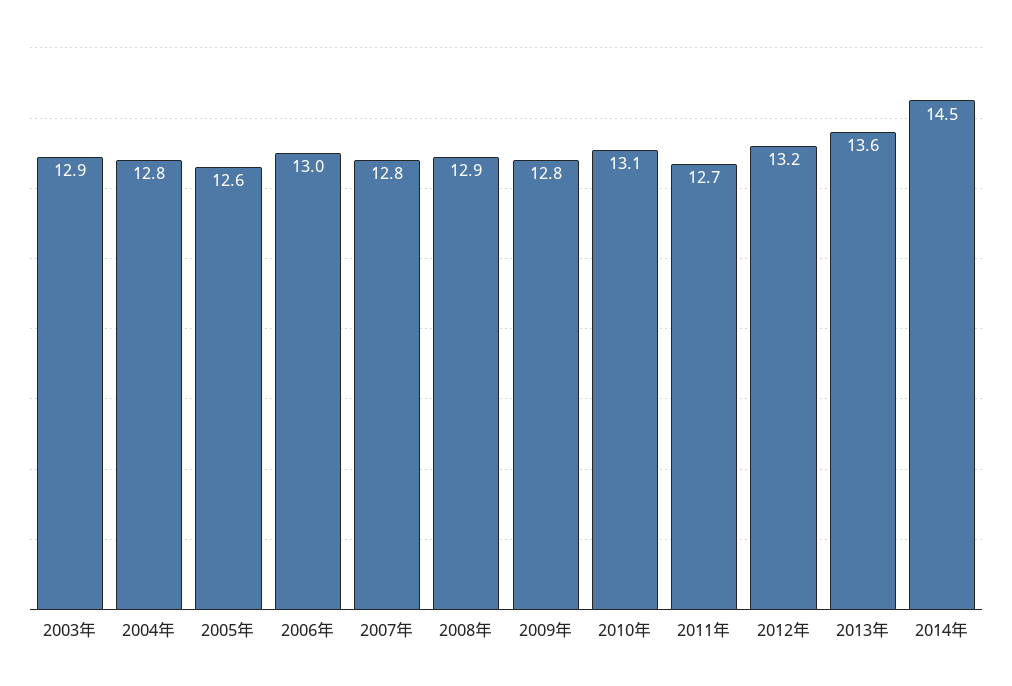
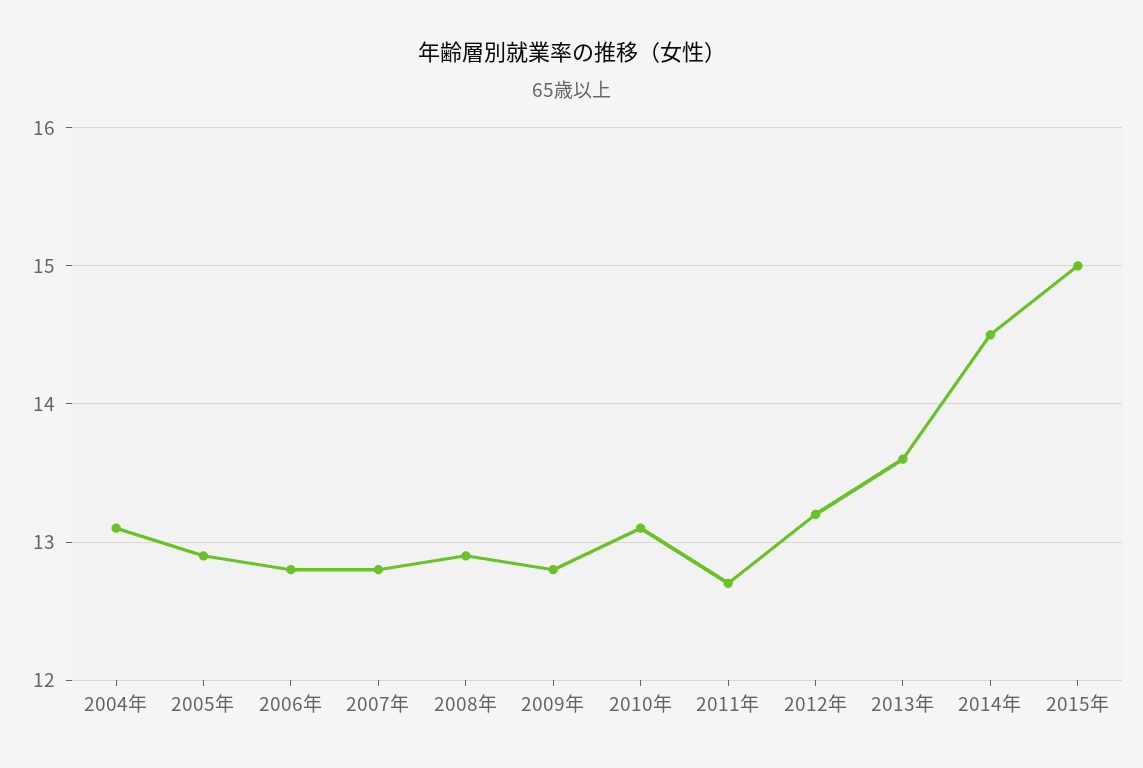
2003年: 12.9 -> none
2004年: 12.8 -> 13.1
2005年: 12.6 -> 12.9
2006年: 13 -> 12.8
2015年: none -> 15

